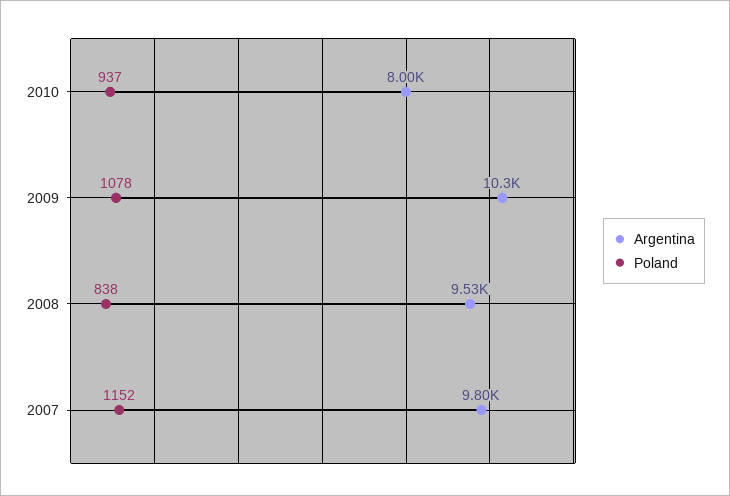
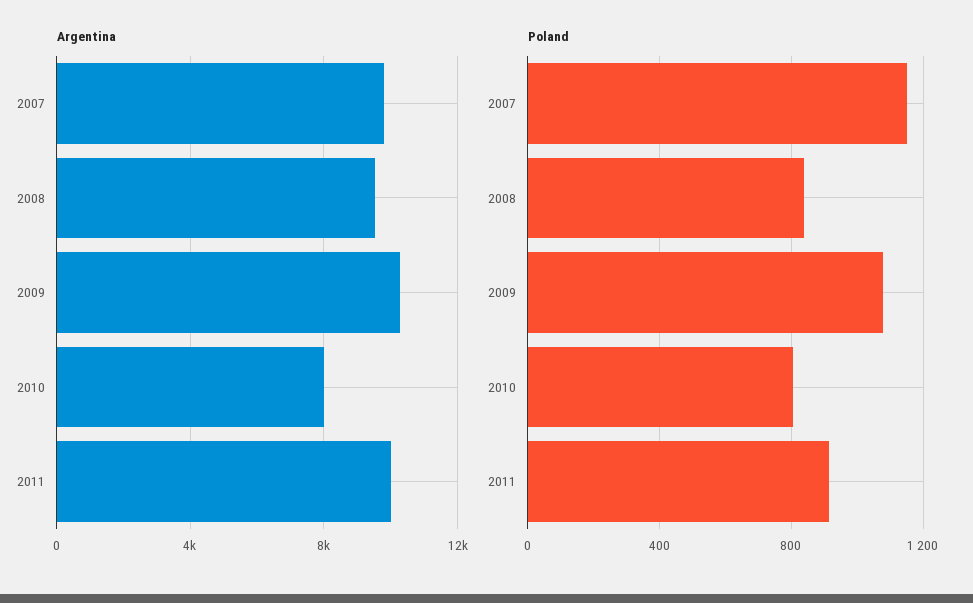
Poland, 2010: 937 -> 800
Argentina, 2011: none -> 10000
Poland, 2011: none -> 900

